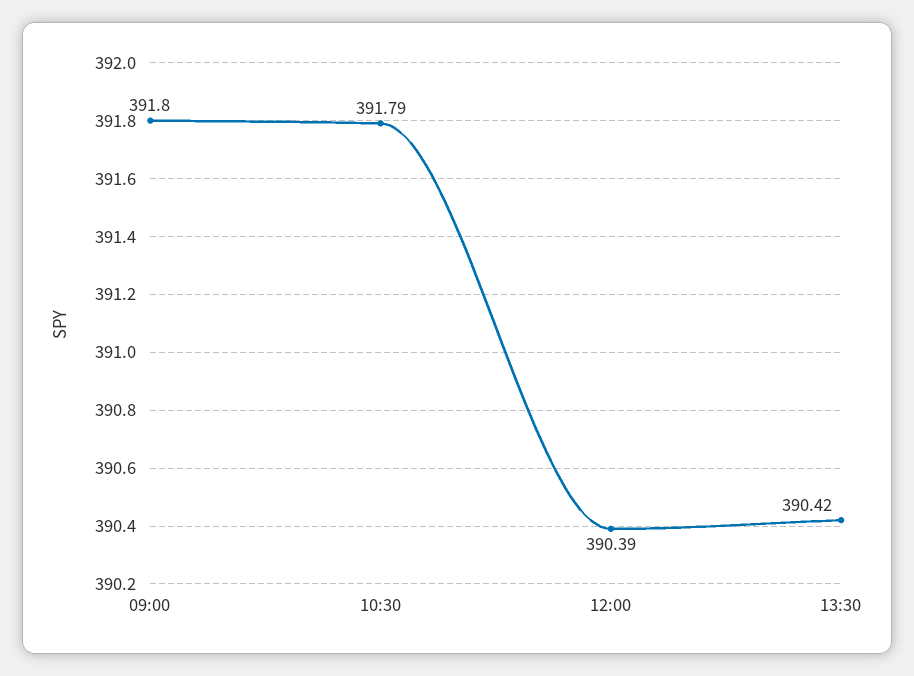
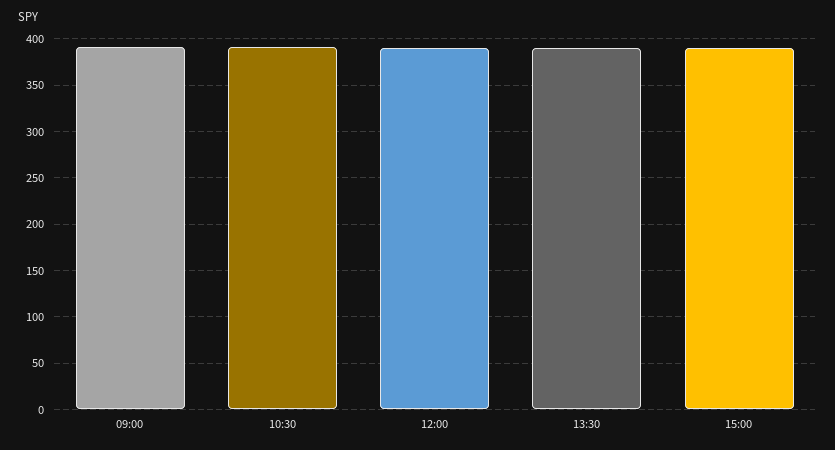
15:00: none -> 390

